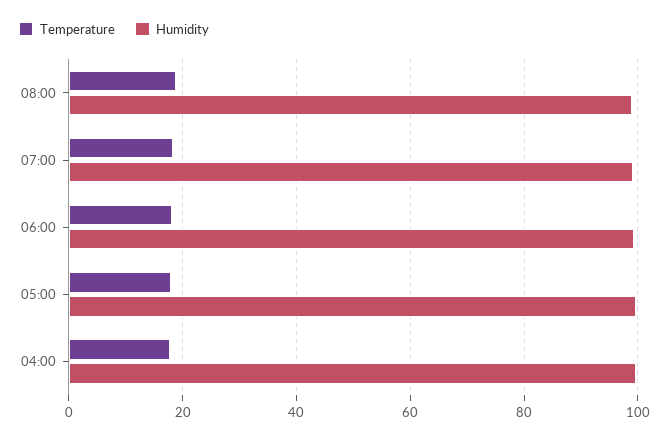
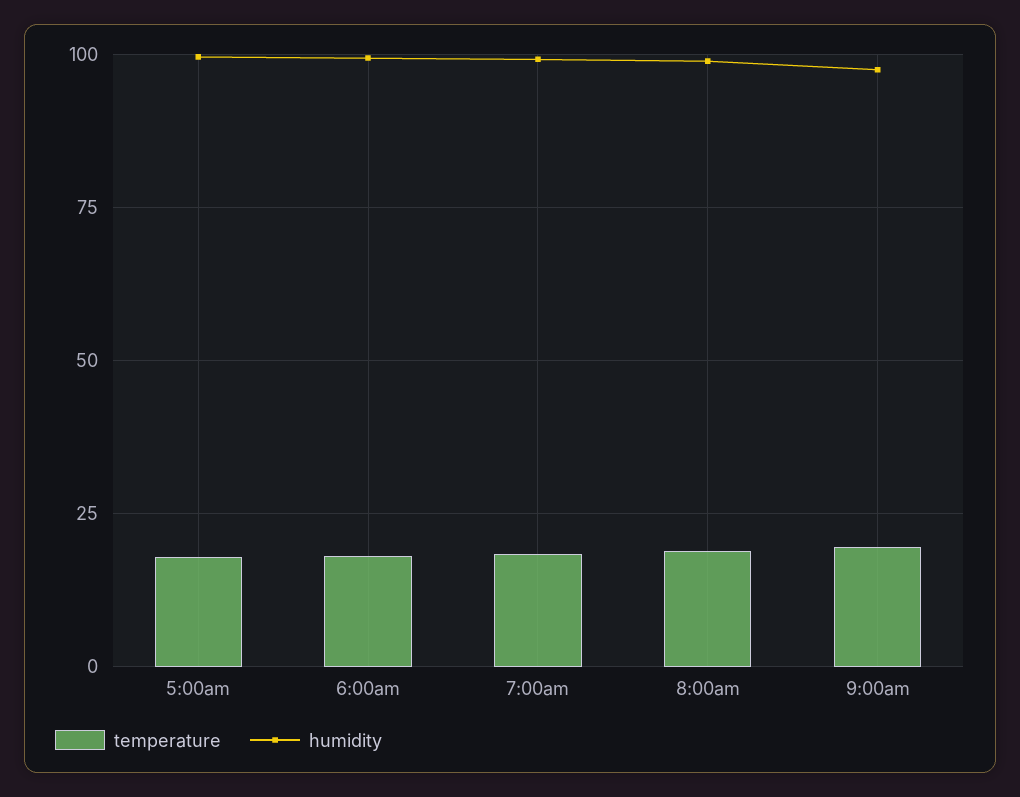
Temperature, 04:00: 18 -> none
Humidity, 04:00: 100 -> none
Temperature, 9:00am: none -> 20
Humidity, 9:00am: none -> 97.5

